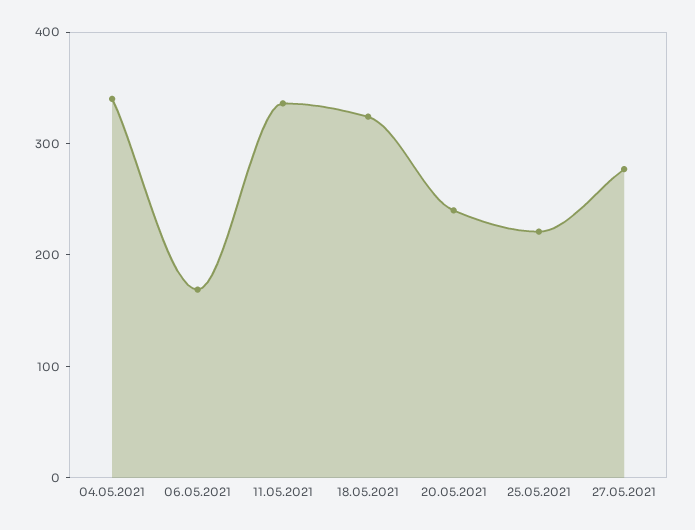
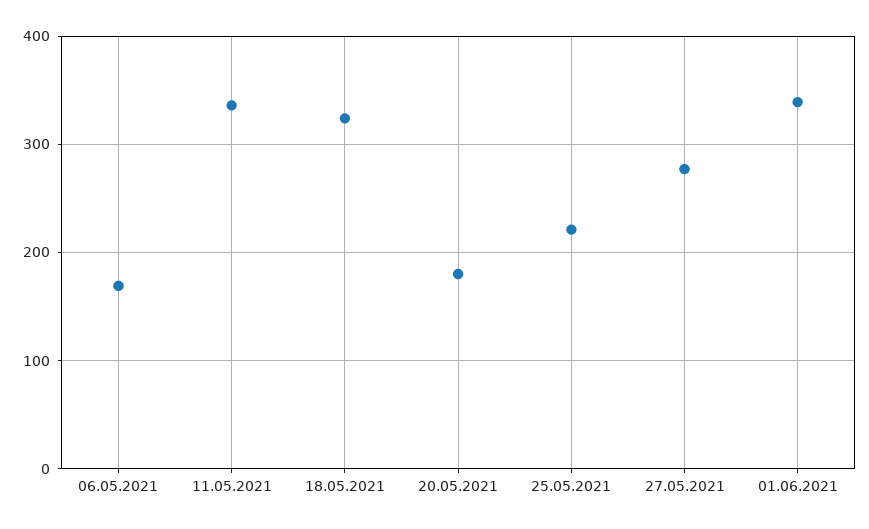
04.05.2021: 340 -> none
20.05.2021: 240 -> 180
01.06.2021: none -> 340

